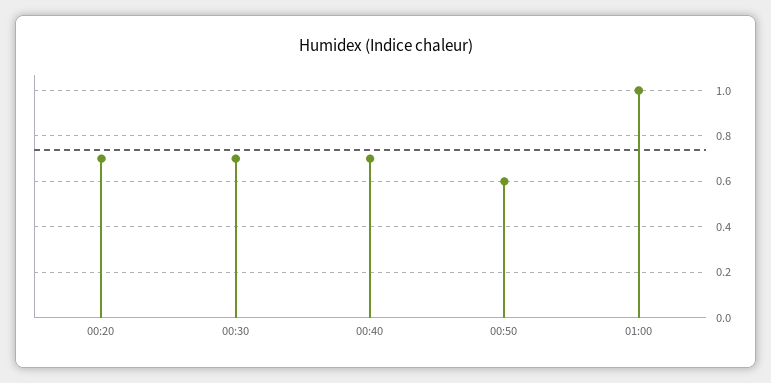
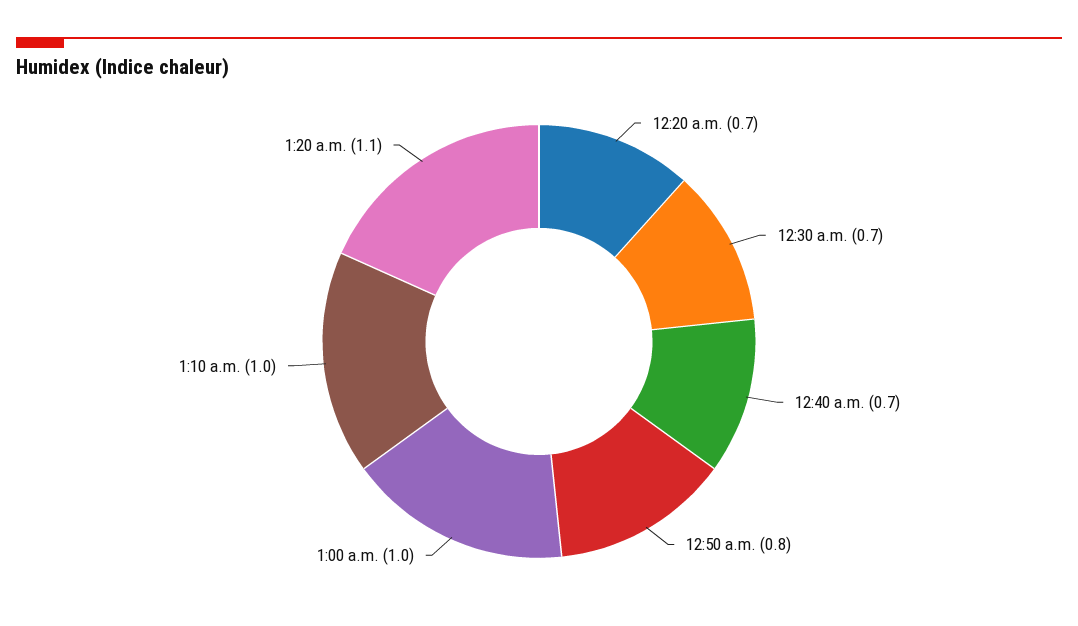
00:50: 0.6 -> 0.8
1:10 a.m.: none -> 1
1:20 a.m.: none -> 1.1

